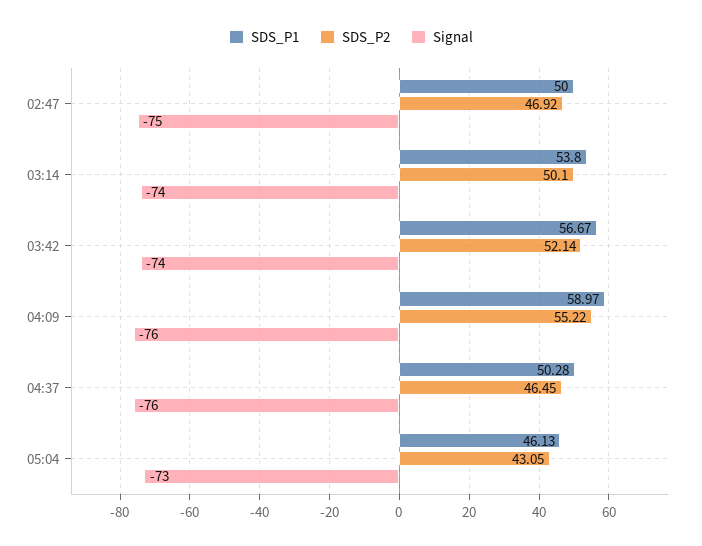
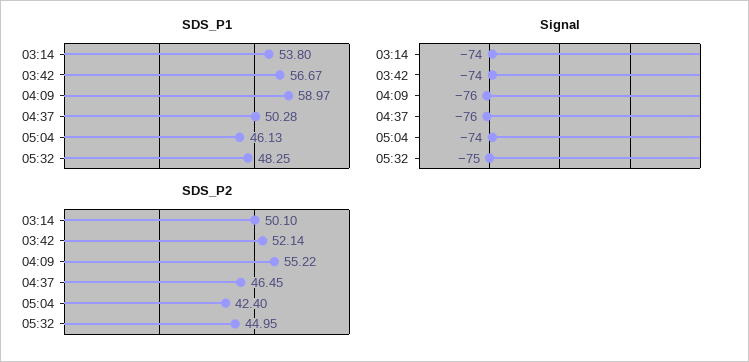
SDS_P1, 02:47: 50 -> none
SDS_P2, 02:47: 46.92 -> none
Signal, 02:47: -75 -> none
SDS_P2, 05:04: 43.05 -> 42.4
Signal, 05:04: -73 -> -74
SDS_P1, 05:32: none -> 48.25
Signal, 05:32: none -> -75
SDS_P2, 05:32: none -> 44.95

